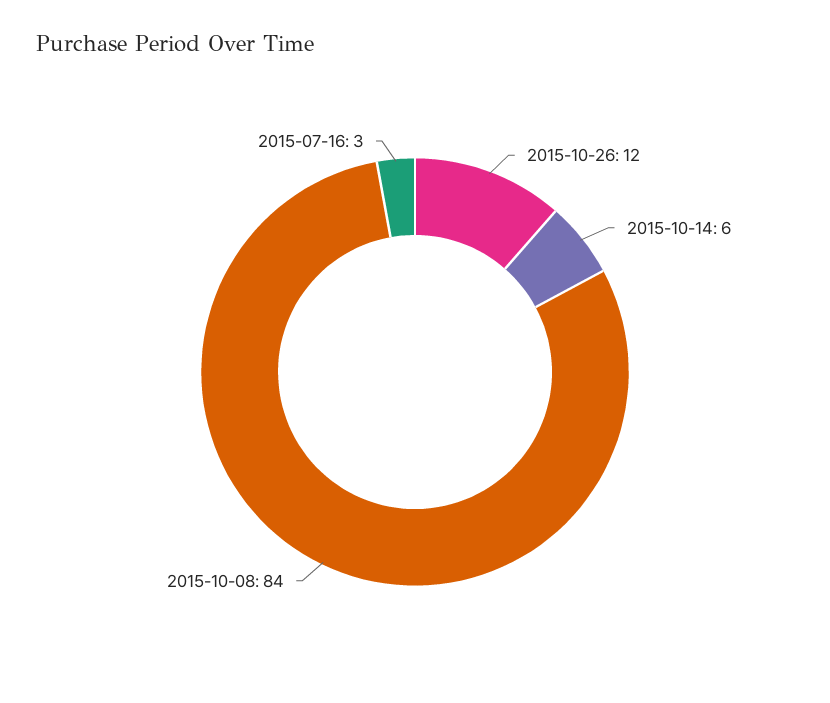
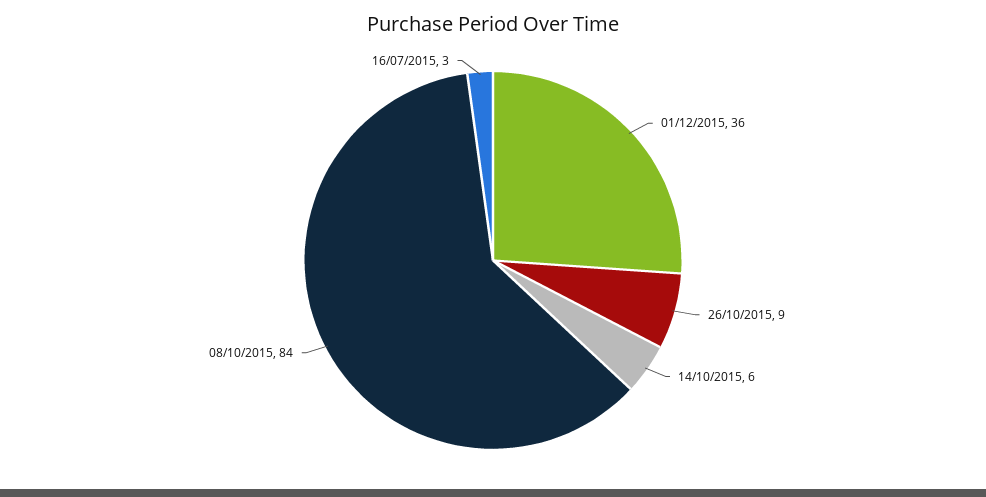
2015-10-26: 12 -> 9
01/12/2015: none -> 36

